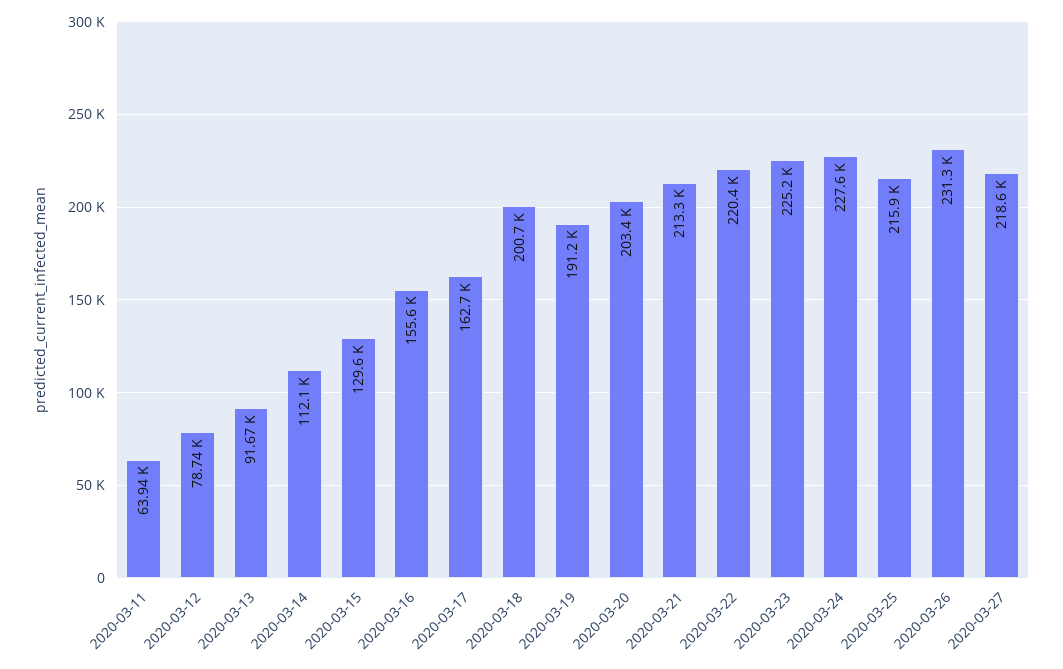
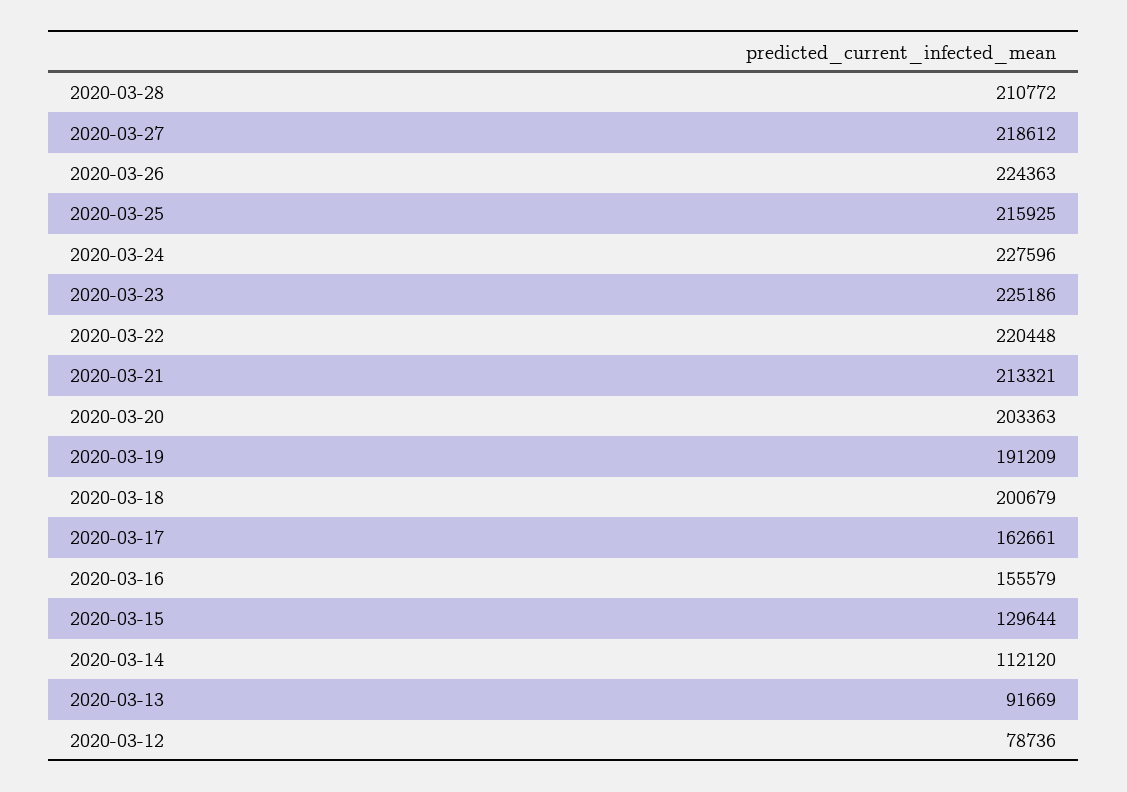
2020-03-11: 63940 -> none
2020-03-26: 231300 -> 224363
2020-03-28: none -> 210772

